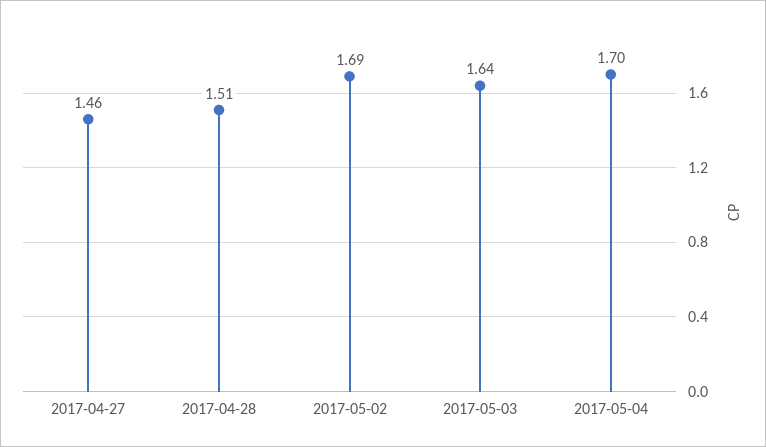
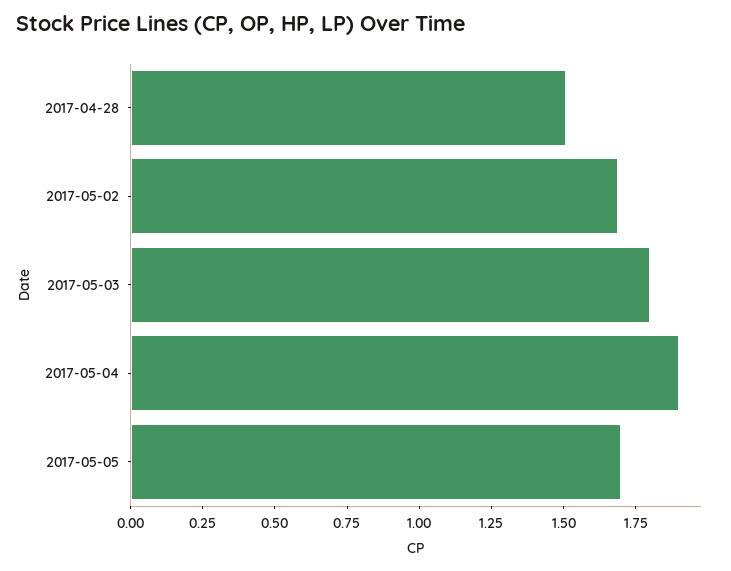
2017-04-27: 1.46 -> none
2017-05-03: 1.64 -> 1.8
2017-05-04: 1.7 -> 1.9
2017-05-05: none -> 1.7

